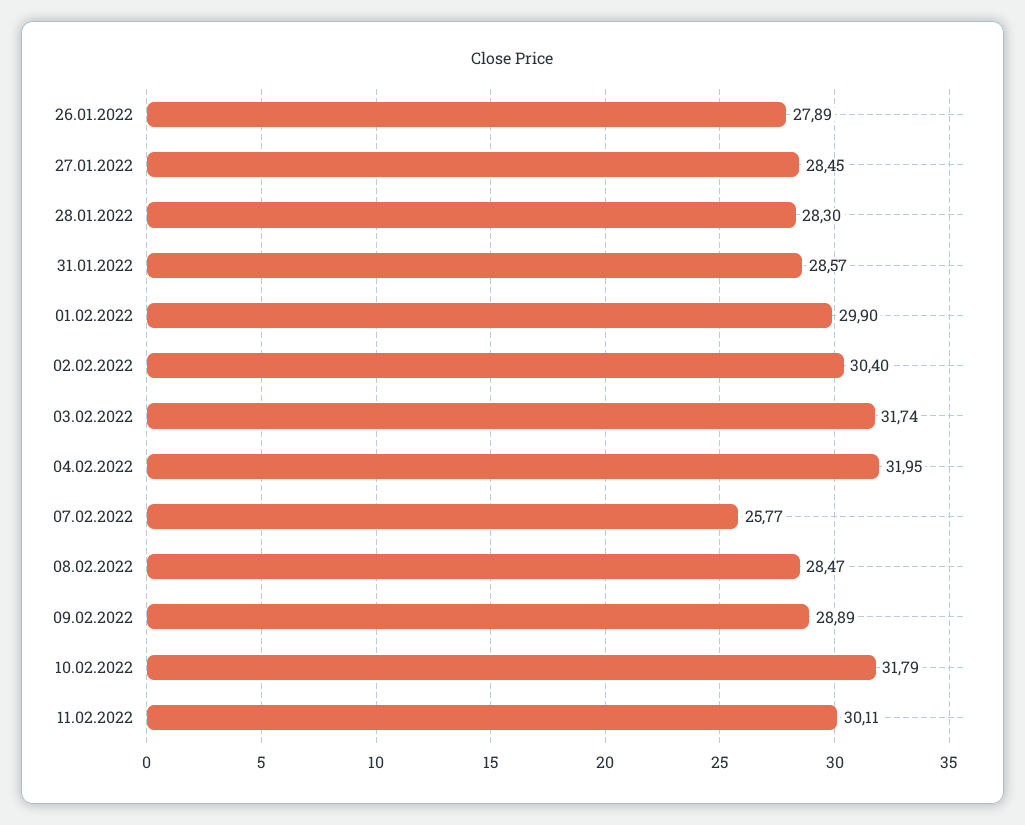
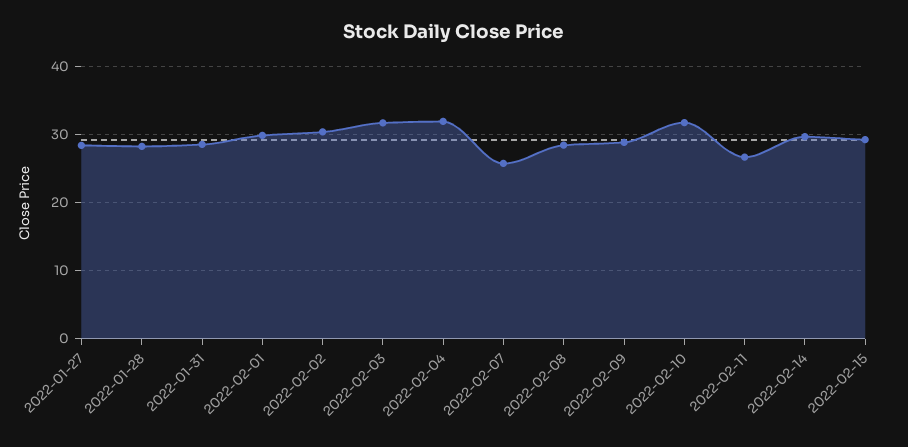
26.01.2022: 27.89 -> none
11.02.2022: 30.11 -> 27
2022-02-14: none -> 30
2022-02-15: none -> 29

